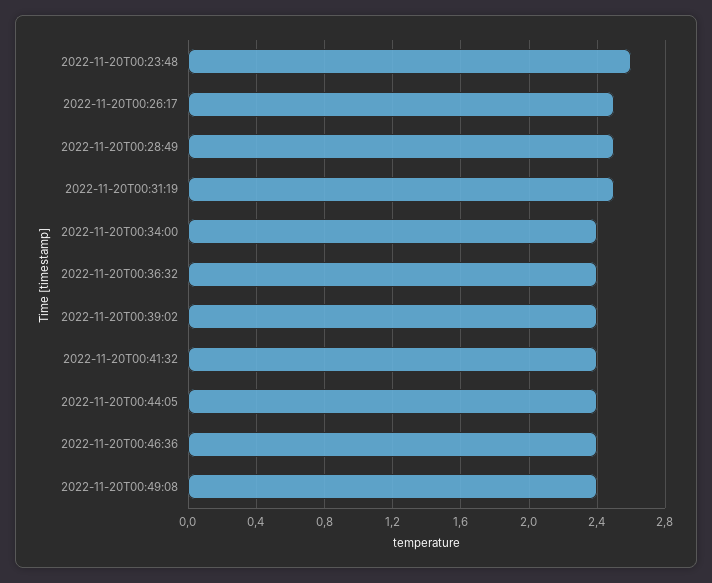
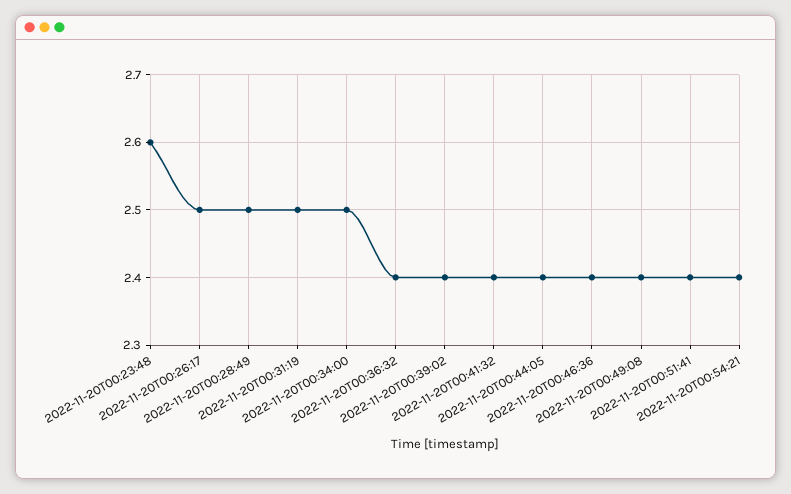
2022-11-20T00:34:00: 2.4 -> 2.5
2022-11-20T00:51:41: none -> 2.4
2022-11-20T00:54:21: none -> 2.4

